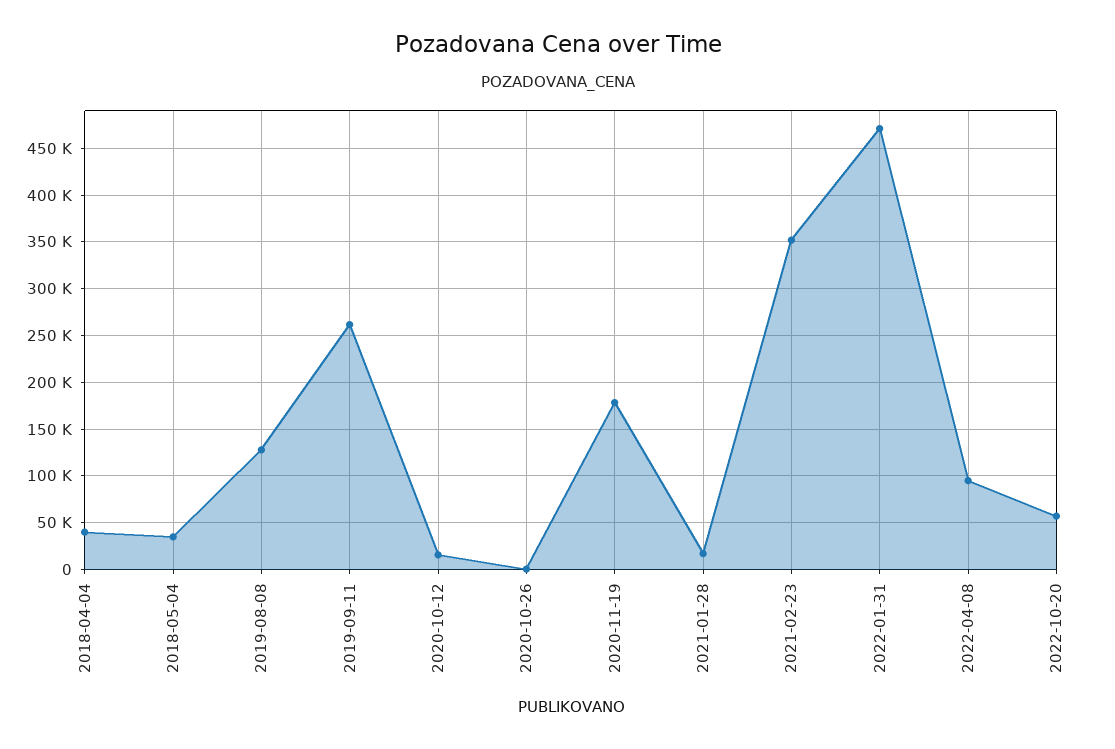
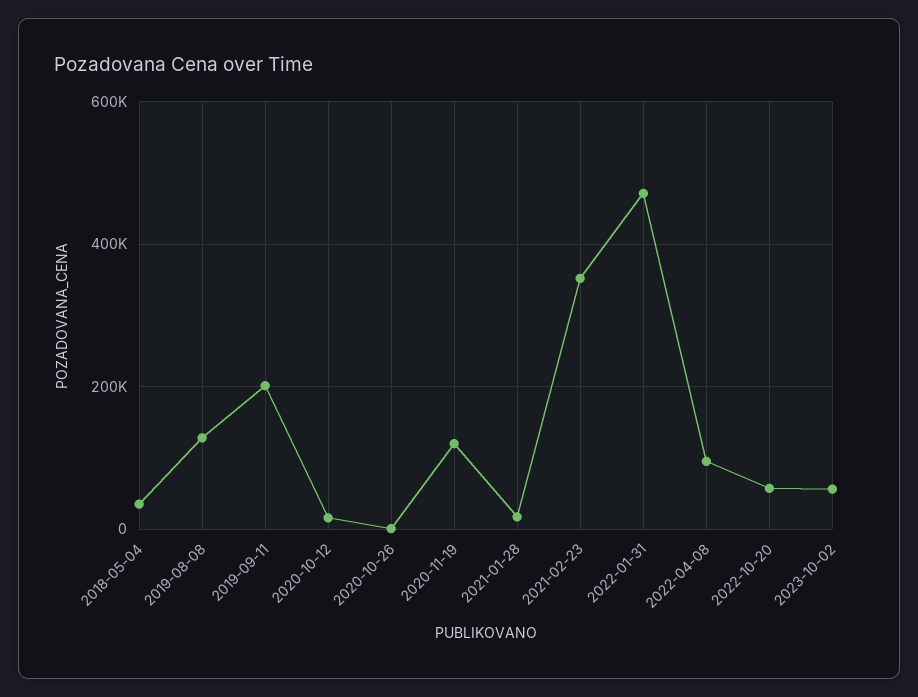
2018-04-04: 40000 -> none
2019-09-11: 260000 -> 200000
2020-11-19: 180000 -> 120000
2023-10-02: none -> 60000

